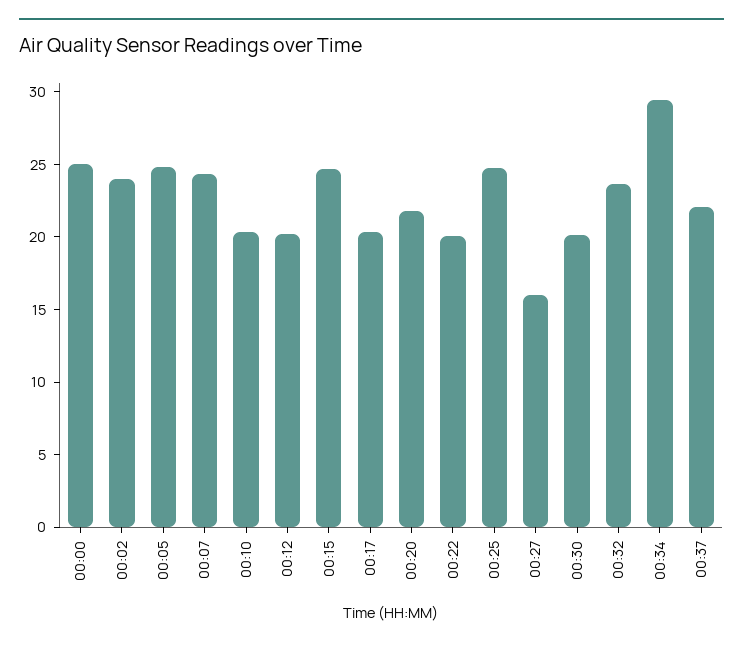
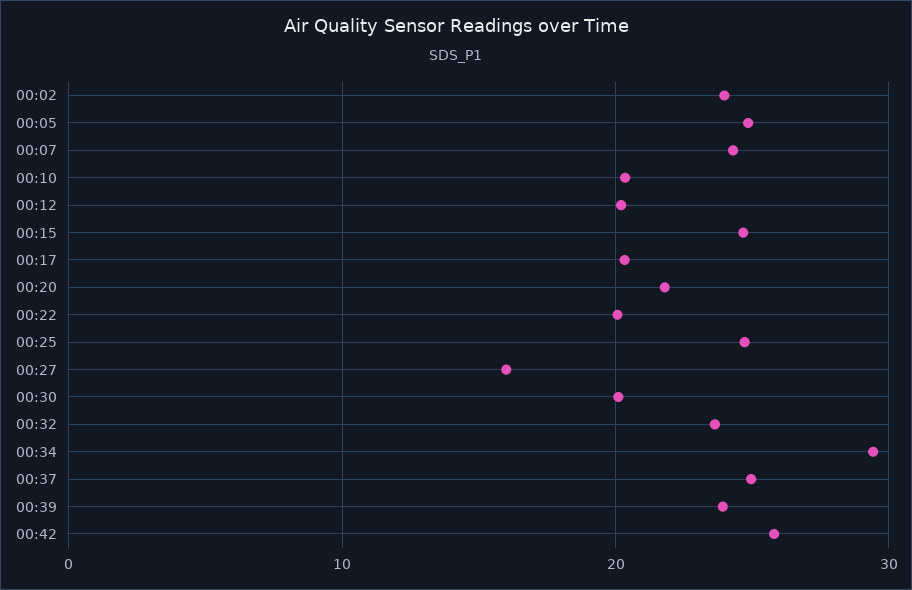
00:00: 25 -> none
00:37: 22 -> 25
00:39: none -> 24
00:42: none -> 26

